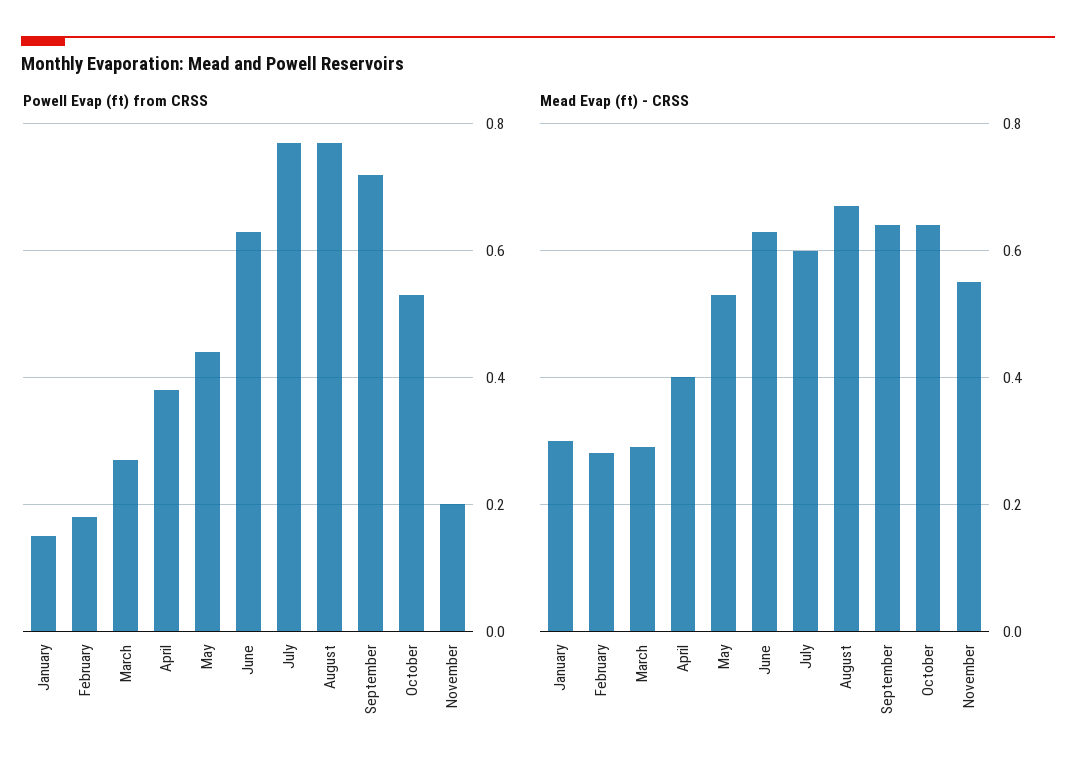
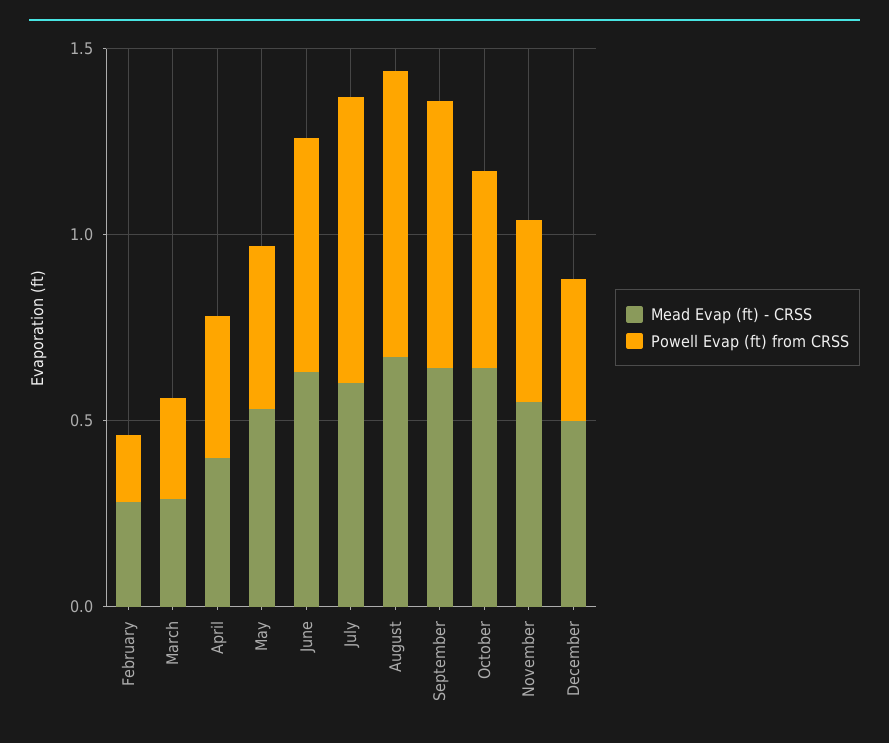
Powell Evap (ft) from CRSS, January: 0.15 -> none
Powell Evap (ft) from CRSS, November: 0.2 -> 0.5
Mead Evap (ft) - CRSS, January: 0.3 -> none
Mead Evap (ft) - CRSS, December: none -> 0.5
Powell Evap (ft) from CRSS, December: none -> 0.4

